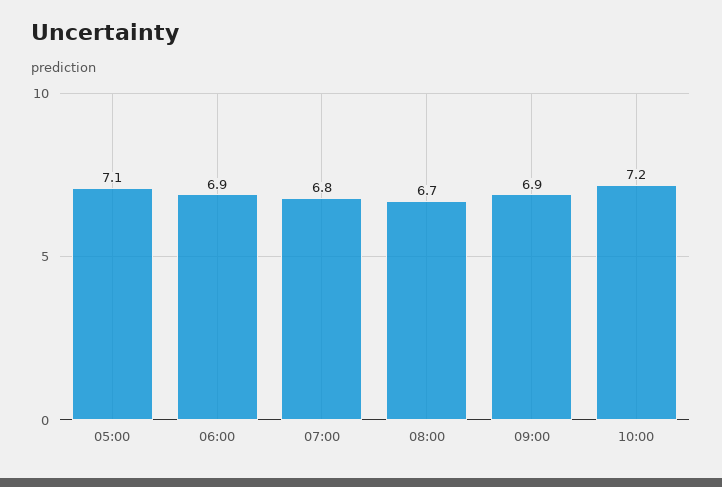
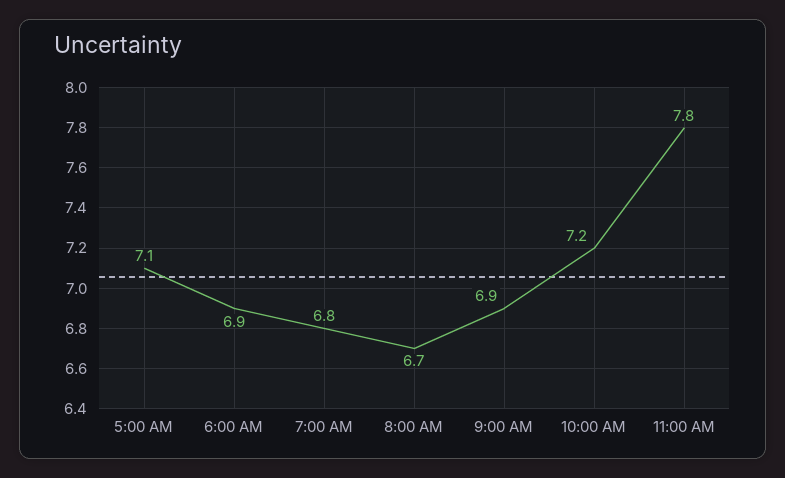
11:00 AM: none -> 7.8

